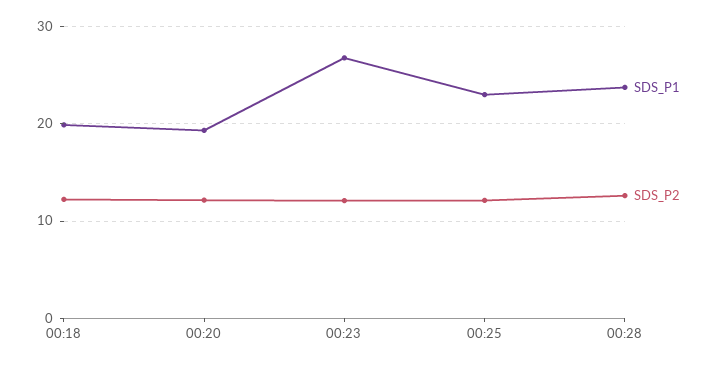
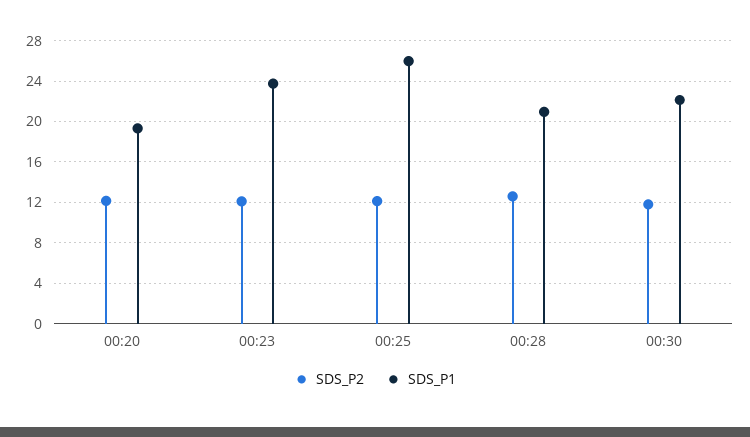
SDS_P1, 00:18: 20 -> none
SDS_P2, 00:18: 12 -> none
SDS_P1, 00:23: 27 -> 24
SDS_P1, 00:25: 23 -> 26
SDS_P1, 00:28: 24 -> 21
SDS_P2, 00:30: none -> 12
SDS_P1, 00:30: none -> 22

